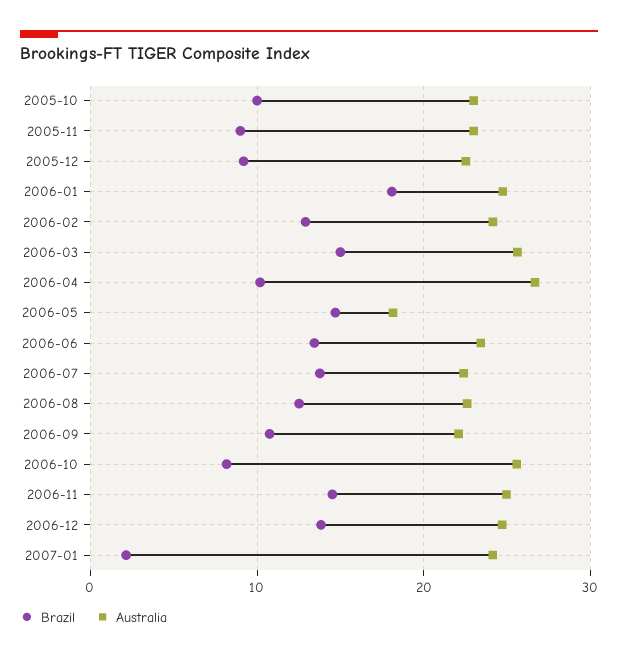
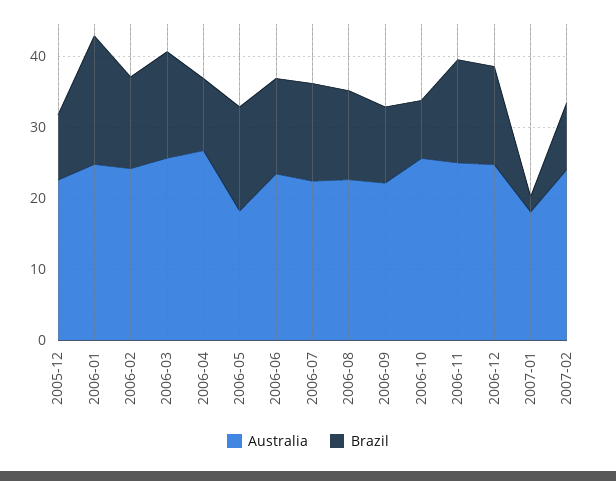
Brazil, 2005-10: 10 -> none
Australia, 2005-10: 23 -> none
Brazil, 2005-11: 9 -> none
Australia, 2005-11: 23 -> none
Australia, 2007-01: 24 -> 18
Australia, 2007-02: none -> 24
Brazil, 2007-02: none -> 10

